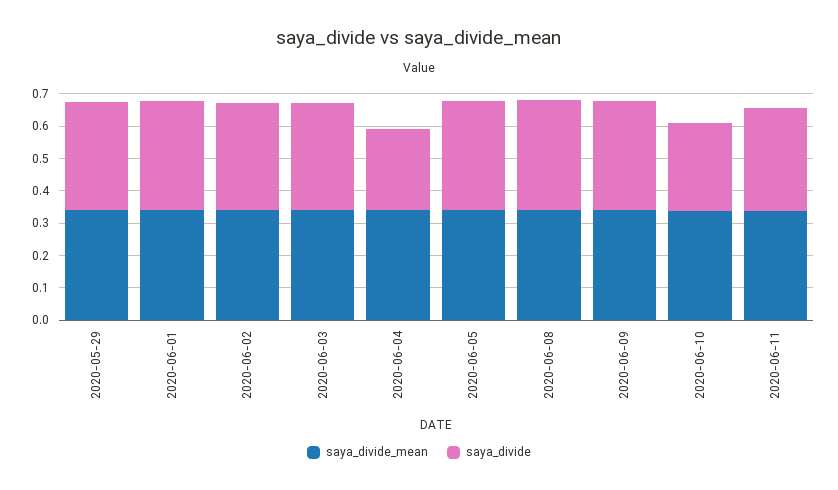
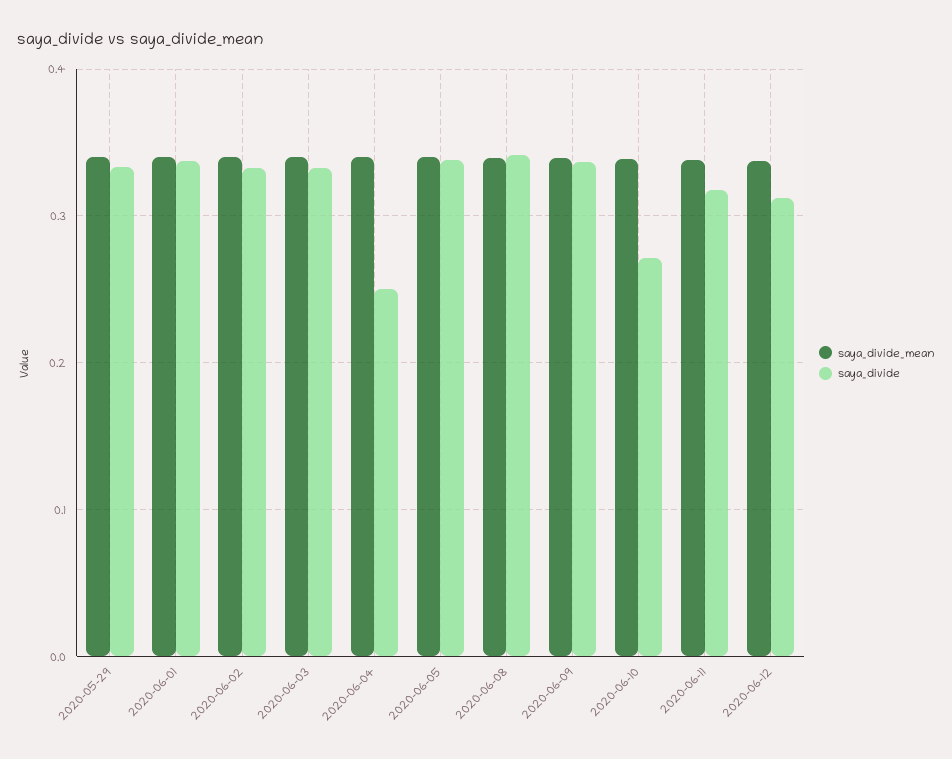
saya_divide_mean, 2020-06-12: none -> 0.34
saya_divide, 2020-06-12: none -> 0.31

